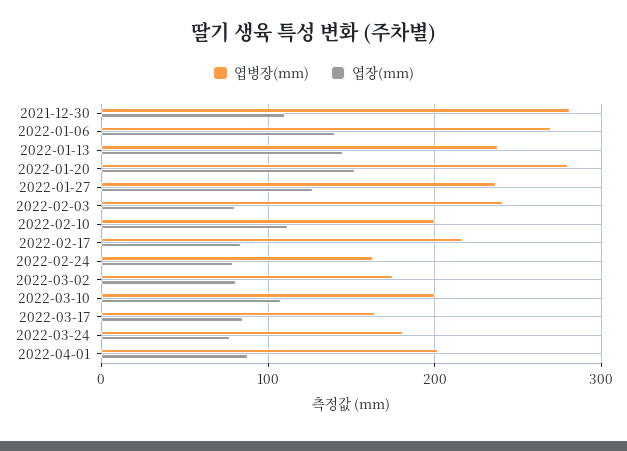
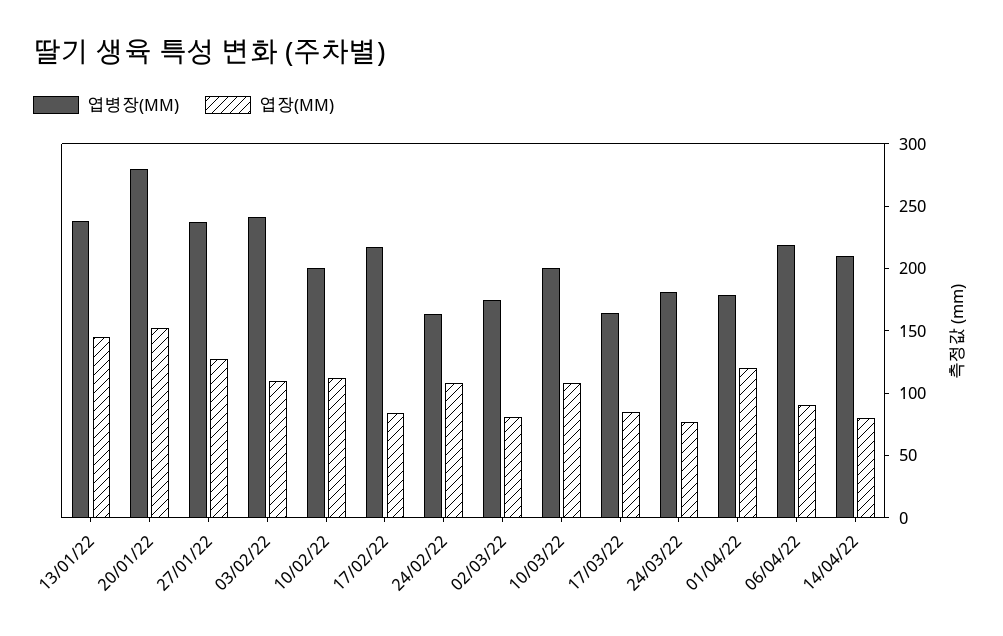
엽병장(mm), 2021-12-30: 280 -> none
엽장(mm), 2021-12-30: 110 -> none
엽병장(mm), 2022-01-06: 270 -> none
엽장(mm), 2022-01-06: 140 -> none
엽장(mm), 2022-02-03: 80 -> 110
엽장(mm), 2022-02-24: 80 -> 110
엽병장(mm), 2022-04-01: 200 -> 180
엽장(mm), 2022-04-01: 90 -> 120
엽병장(mm), 06/04/22: none -> 220
엽장(mm), 06/04/22: none -> 90
엽병장(mm), 14/04/22: none -> 210
엽장(mm), 14/04/22: none -> 80

